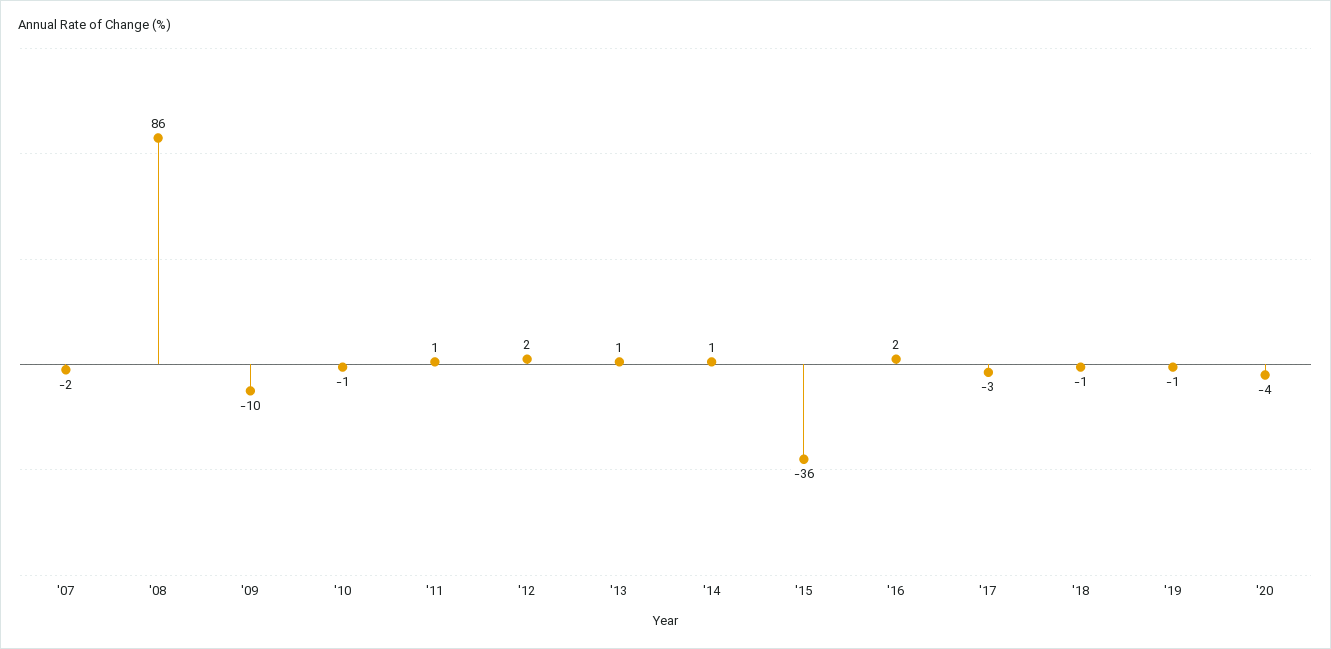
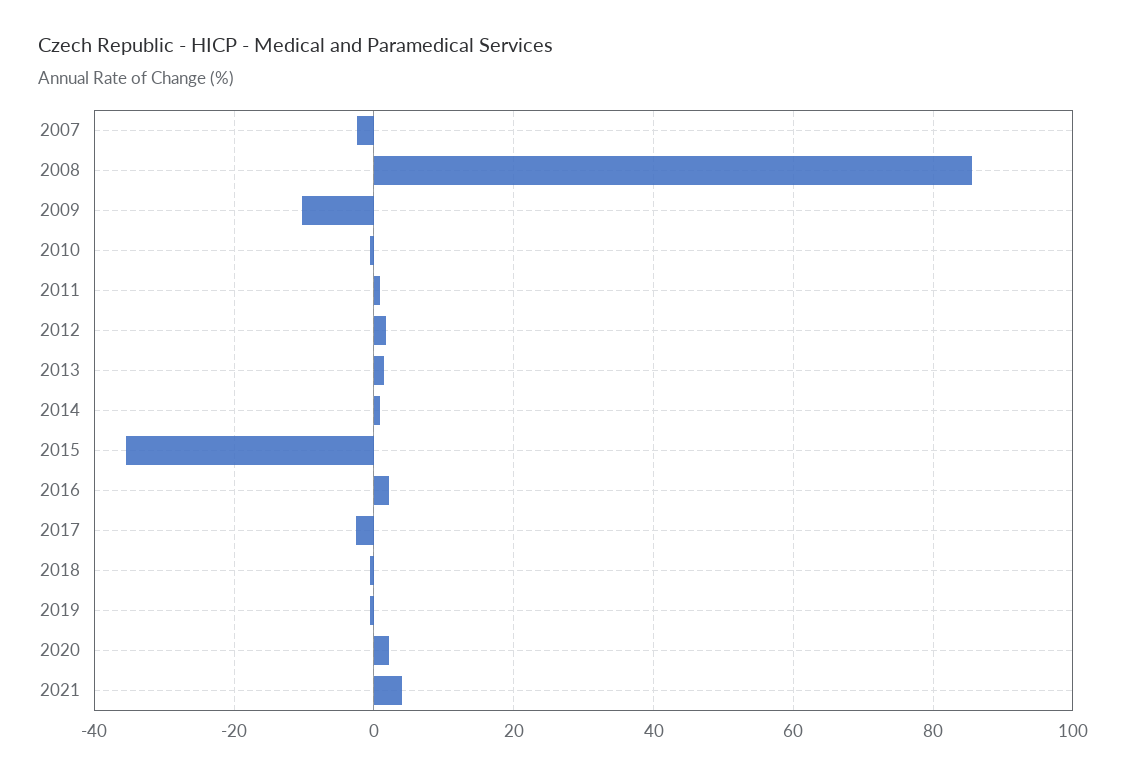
'20: -4 -> 2
2021: none -> 4

